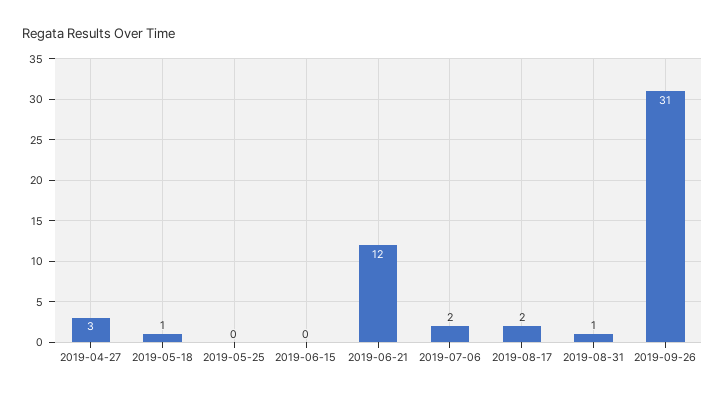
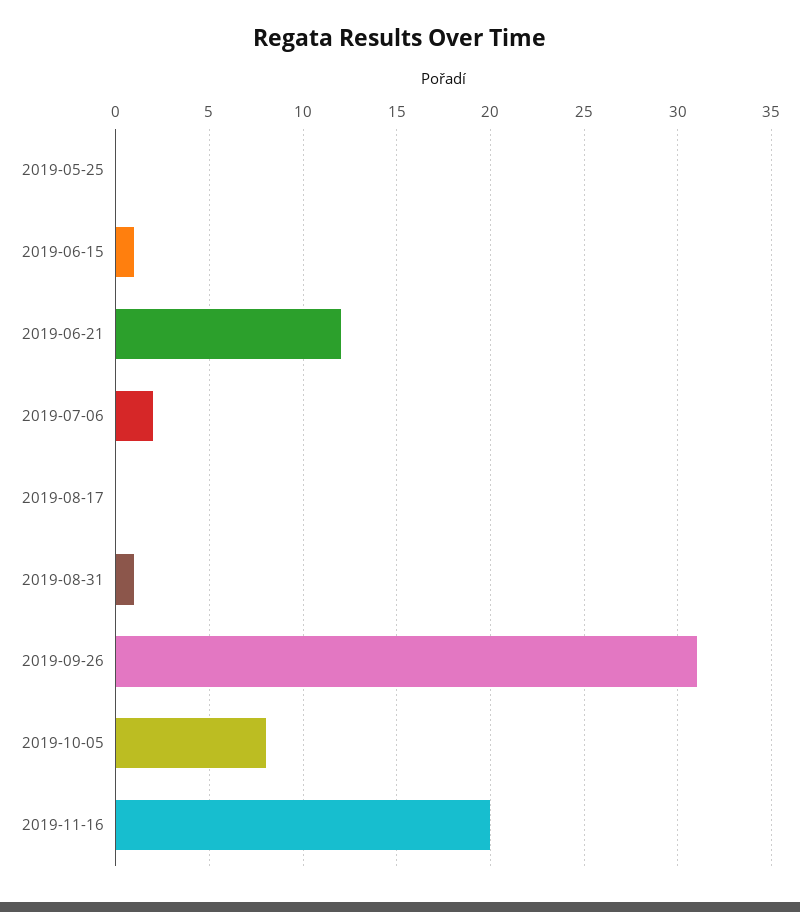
2019-04-27: 3 -> none
2019-05-18: 1 -> none
2019-06-15: 0 -> 1
2019-08-17: 2 -> 0
2019-10-05: none -> 8
2019-11-16: none -> 20

